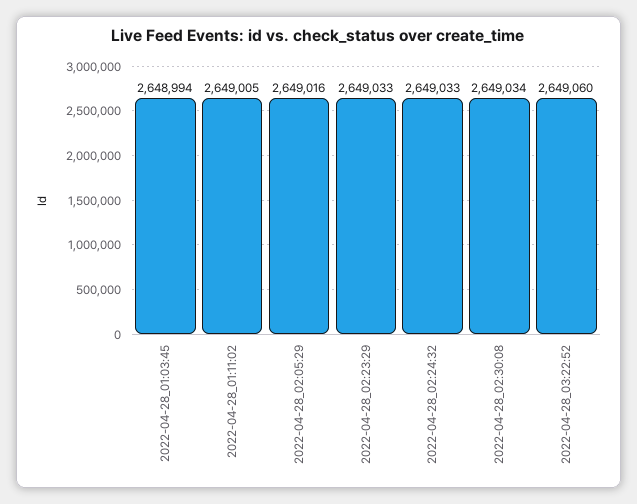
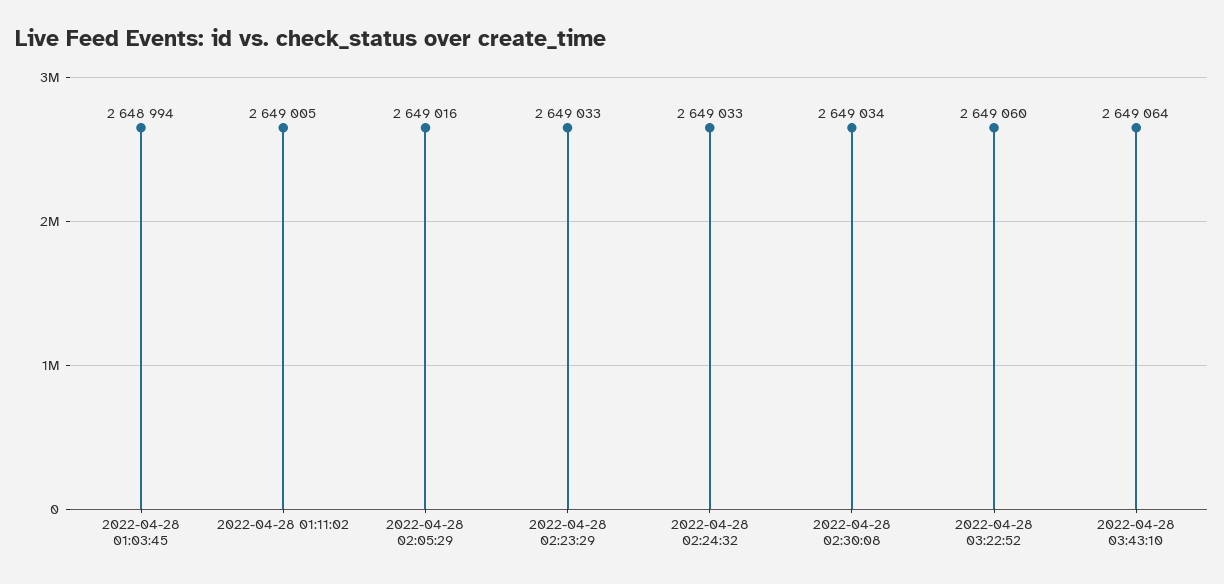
2022-04-28 03:43:10: none -> 2649064

